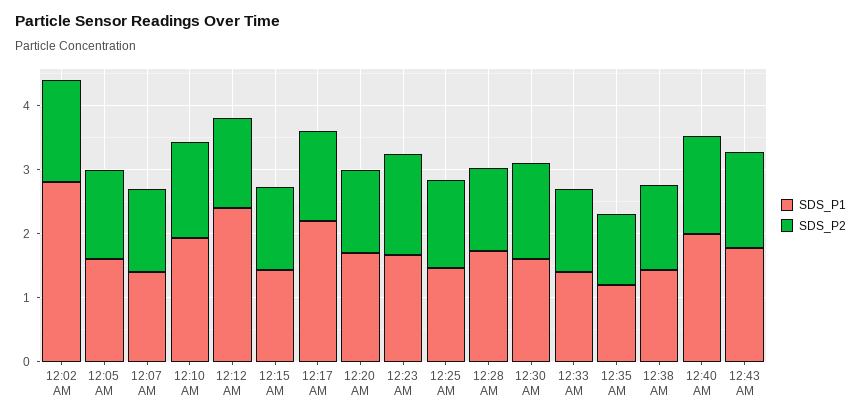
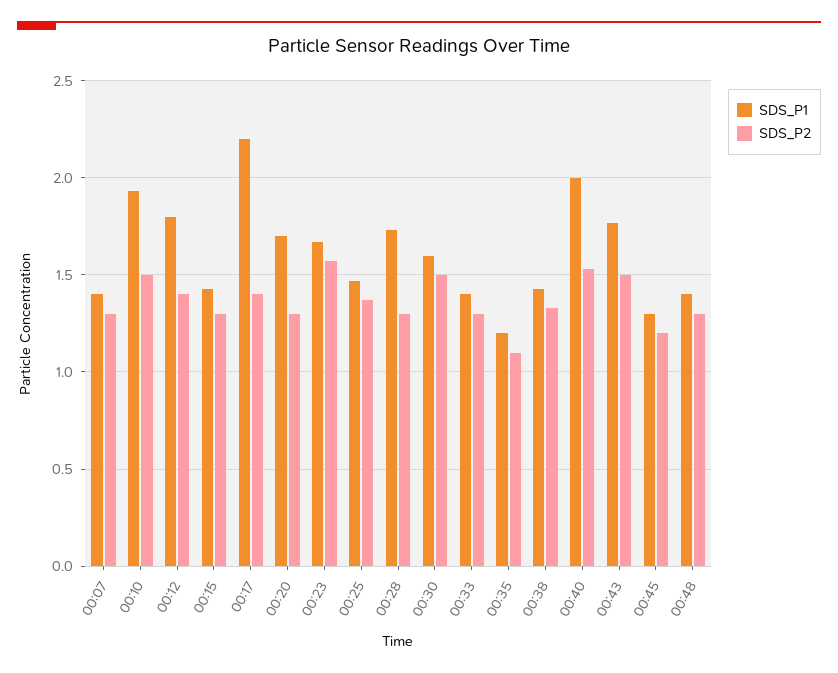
SDS_P1, 12:02 AM: 2.8 -> none
SDS_P2, 12:02 AM: 1.6 -> none
SDS_P1, 12:05 AM: 1.6 -> none
SDS_P2, 12:05 AM: 1.4 -> none
SDS_P1, 12:12 AM: 2.4 -> 1.8
SDS_P1, 00:45: none -> 1.3
SDS_P2, 00:45: none -> 1.2
SDS_P1, 00:48: none -> 1.4
SDS_P2, 00:48: none -> 1.3

